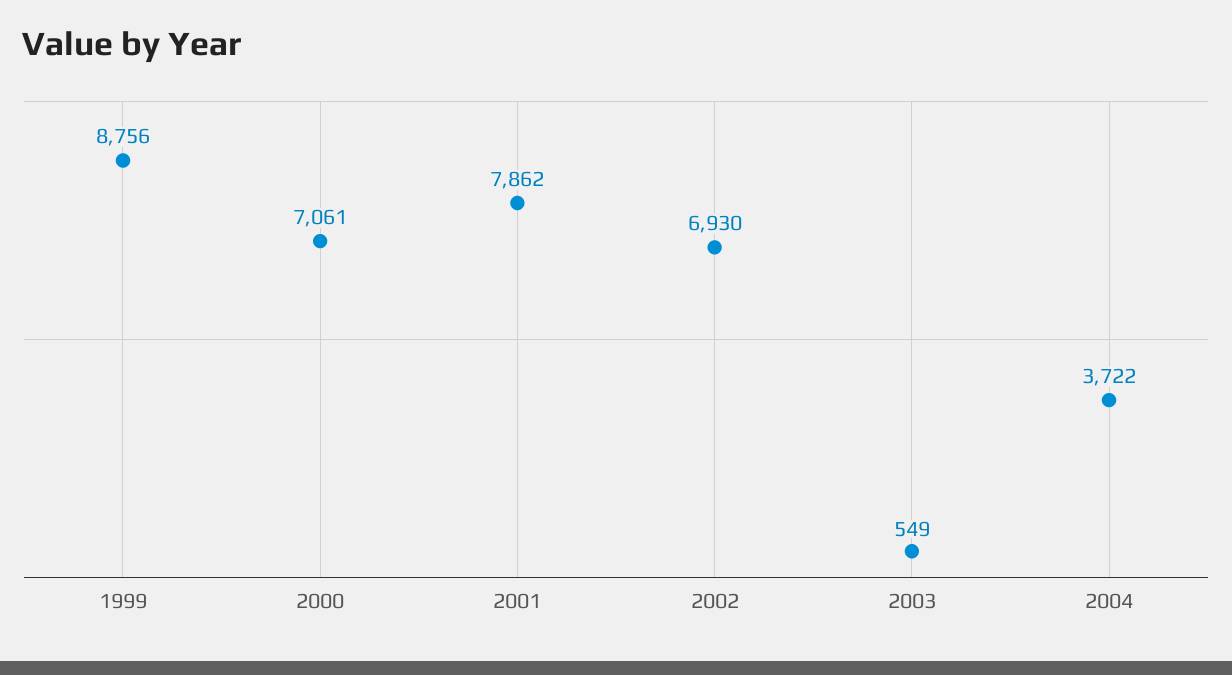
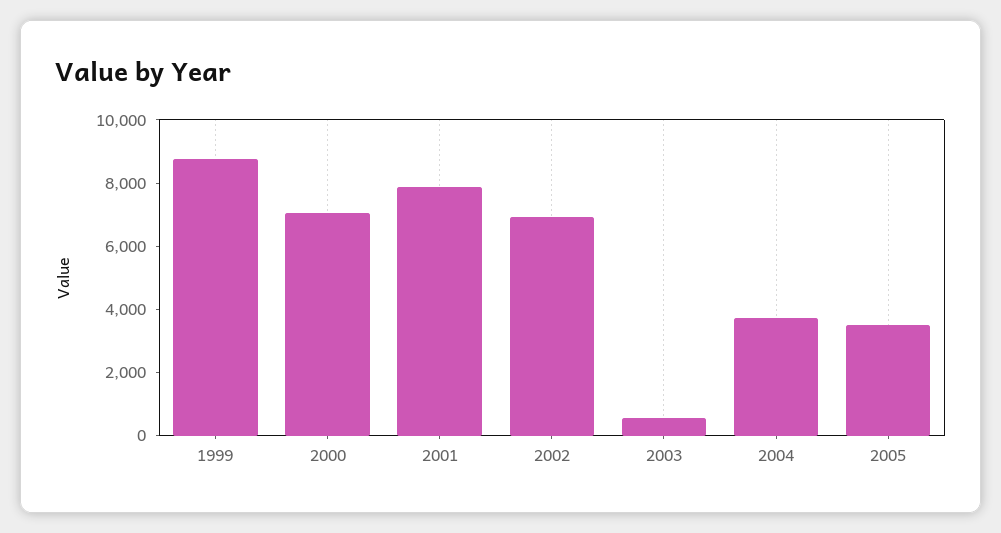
2005: none -> 3500

